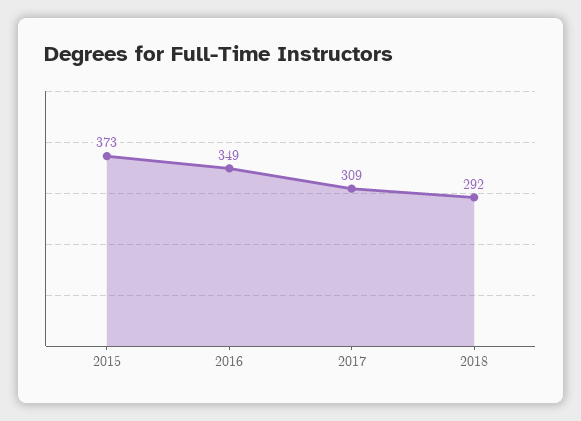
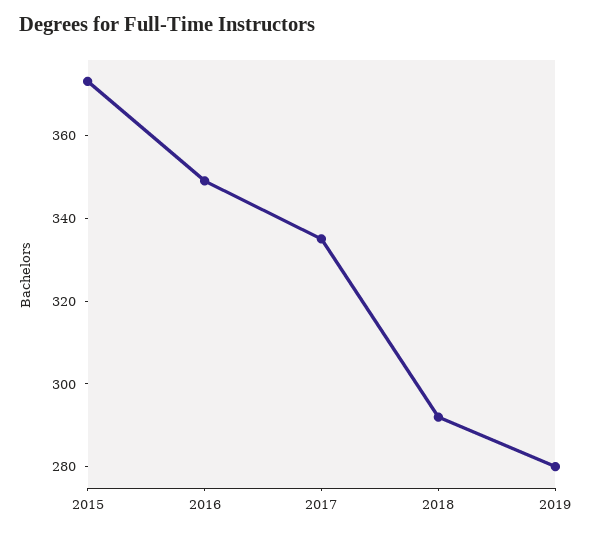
2017: 309 -> 335
2019: none -> 280

